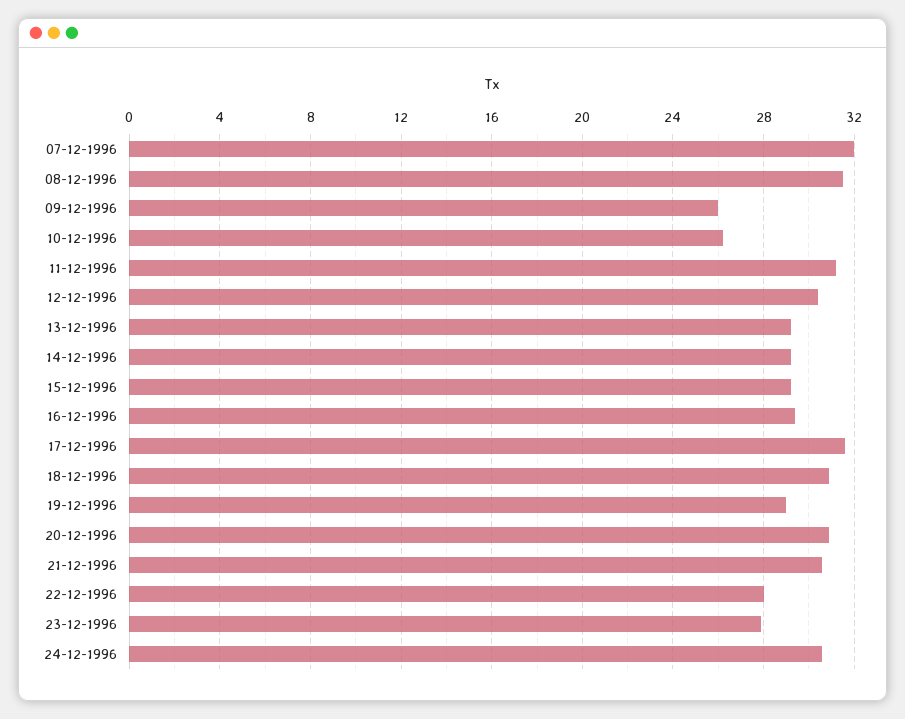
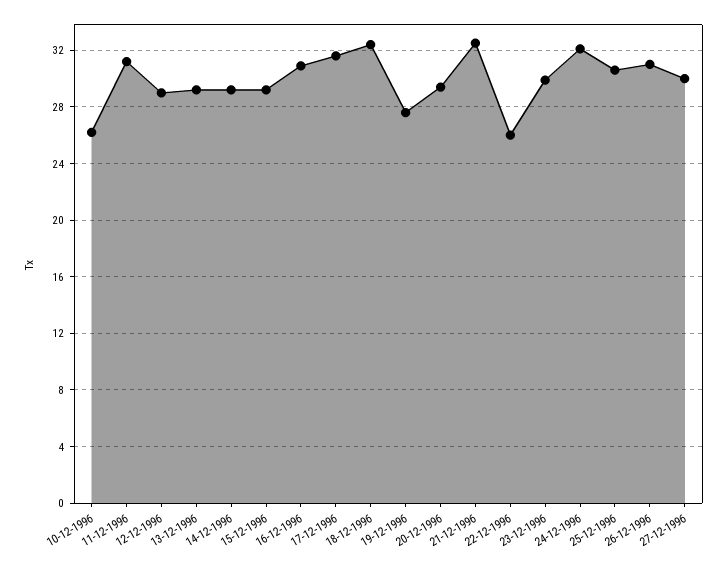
07-12-1996: 32 -> none
08-12-1996: 31.5 -> none
09-12-1996: 26 -> none
12-12-1996: 30.5 -> 29
16-12-1996: 29.5 -> 31
18-12-1996: 31 -> 32.5
19-12-1996: 29 -> 27.5
20-12-1996: 31 -> 29.5
21-12-1996: 30.5 -> 32.5
22-12-1996: 28 -> 26
23-12-1996: 28 -> 30
24-12-1996: 30.5 -> 32
25-12-1996: none -> 30.5
26-12-1996: none -> 31
27-12-1996: none -> 30

